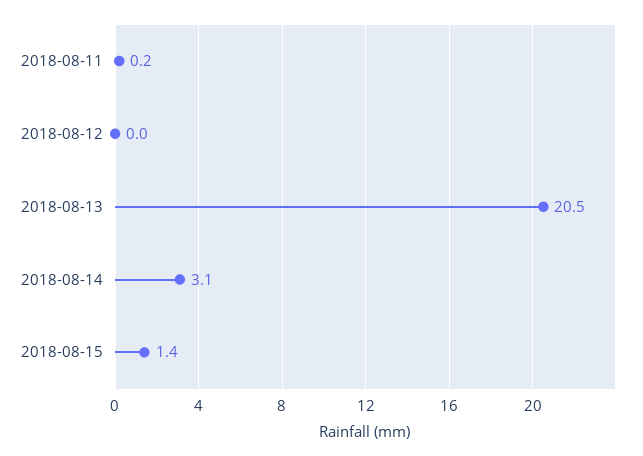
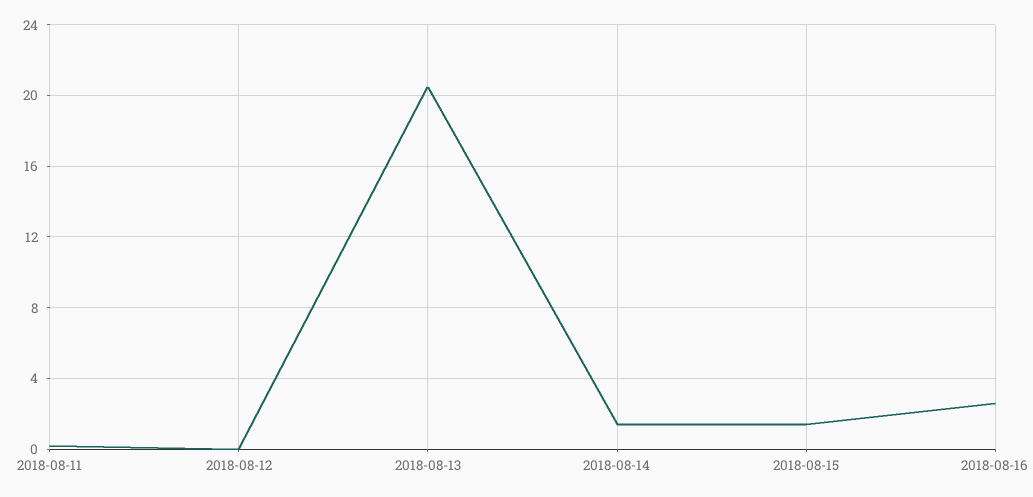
2018-08-14: 3.1 -> 1.5
2018-08-16: none -> 2.5

